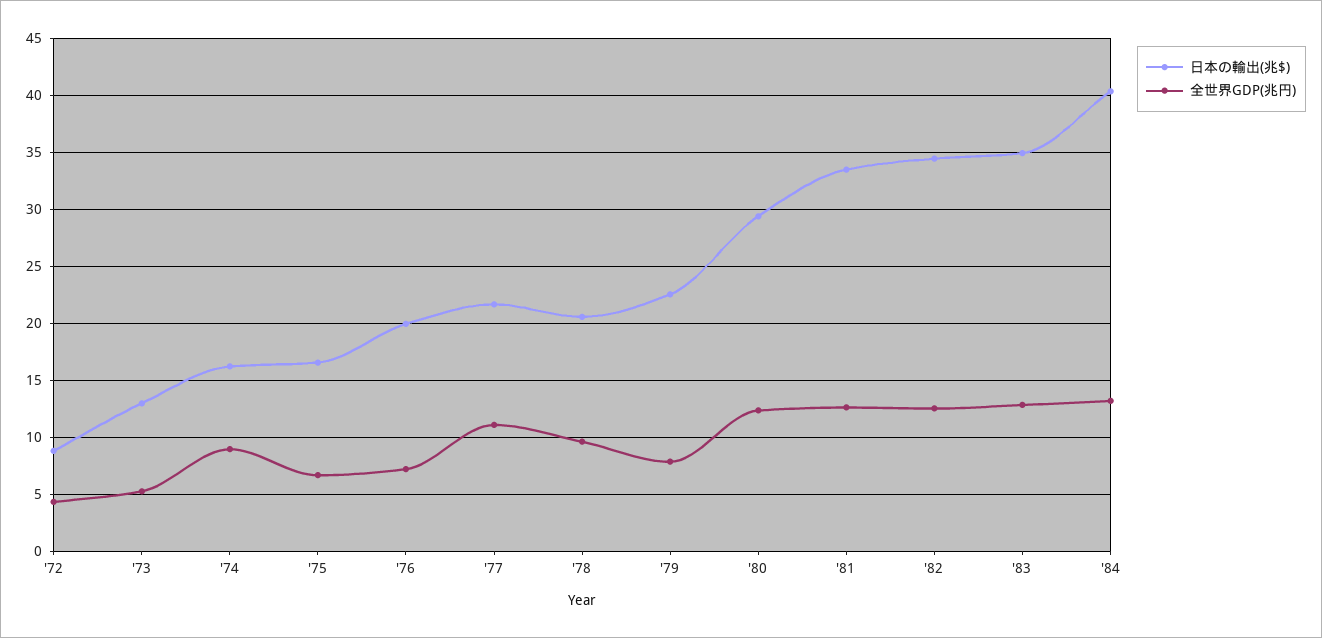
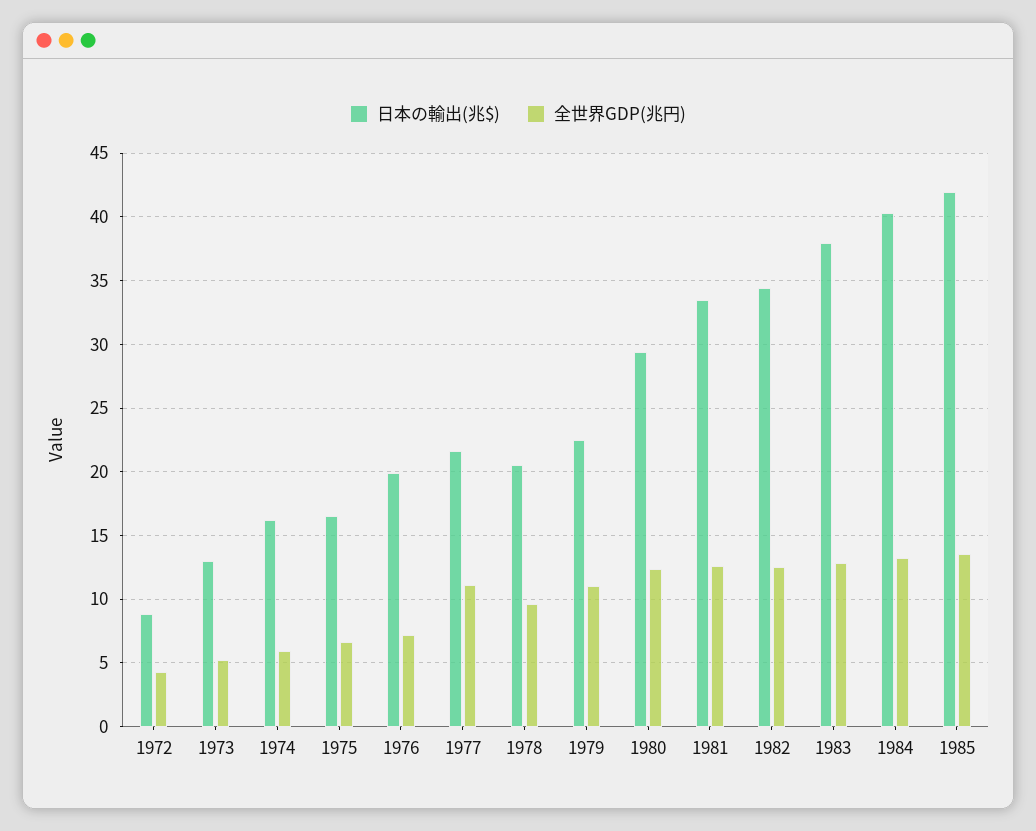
全世界GDP(兆円), '74: 9 -> 6
全世界GDP(兆円), '79: 8 -> 11
日本の輸出(兆$), '83: 35 -> 38
日本の輸出(兆$), 1985: none -> 42
全世界GDP(兆円), 1985: none -> 13.5

